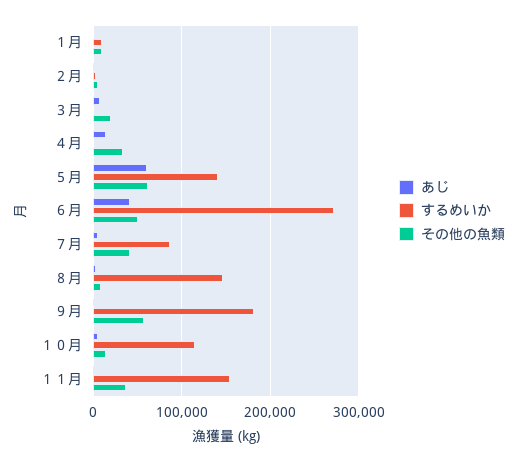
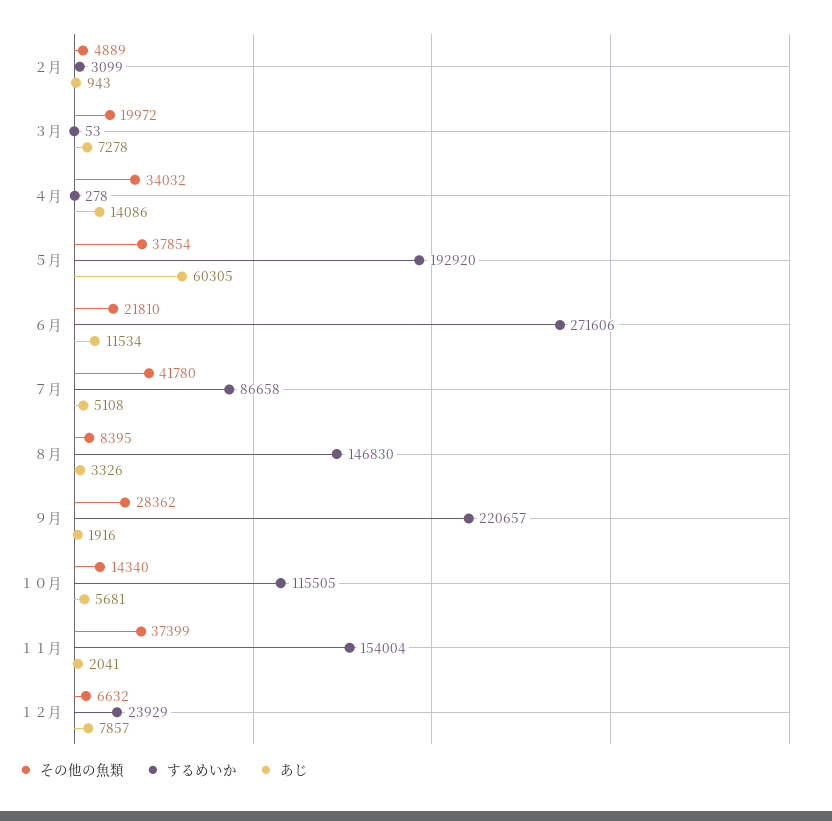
あじ, １月: 0 -> none
するめいか, １月: 10000 -> none
その他の魚類, １月: 10000 -> none
するめいか, ５月: 140000 -> 192920
その他の魚類, ５月: 60000 -> 37854
あじ, ６月: 40000 -> 11534
その他の魚類, ６月: 50000 -> 21810
するめいか, ９月: 180000 -> 220657
その他の魚類, ９月: 60000 -> 28362
その他の魚類, １２月: none -> 6632
するめいか, １２月: none -> 23929
あじ, １２月: none -> 7857

